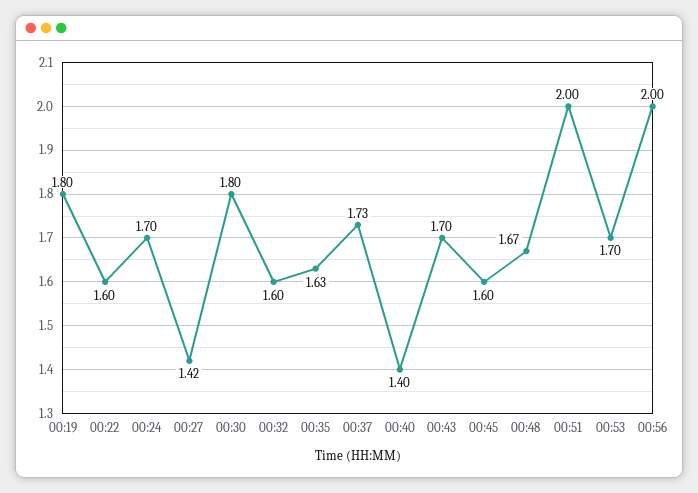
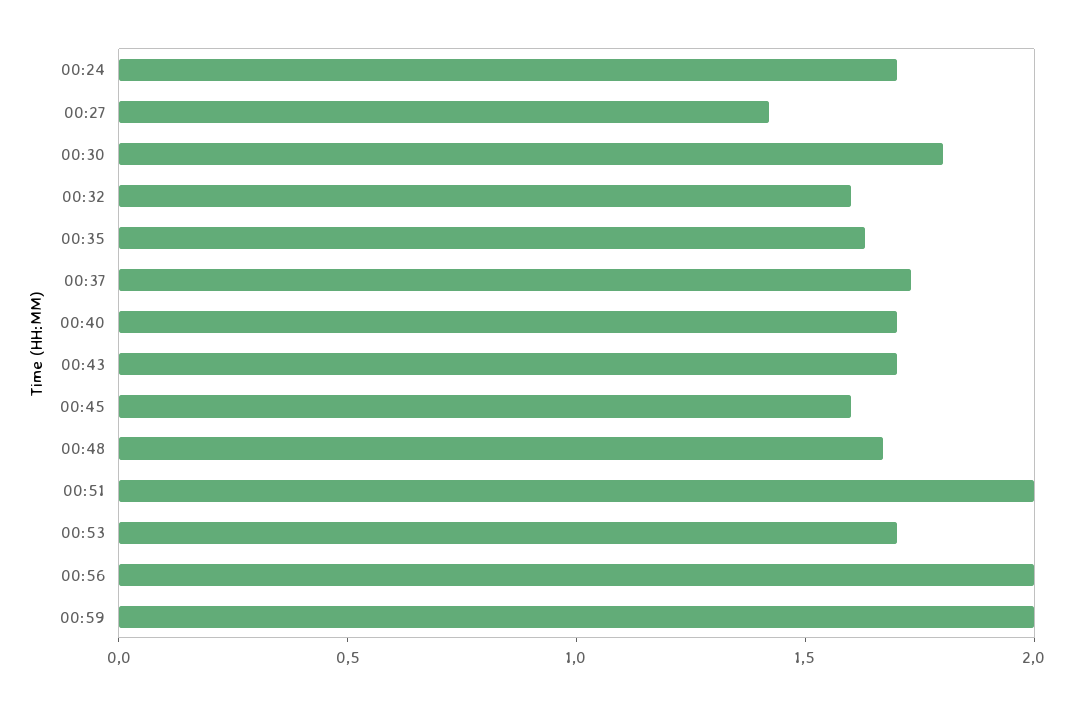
00:19: 1.8 -> none
00:22: 1.6 -> none
00:40: 1.4 -> 1.7
00:59: none -> 2

